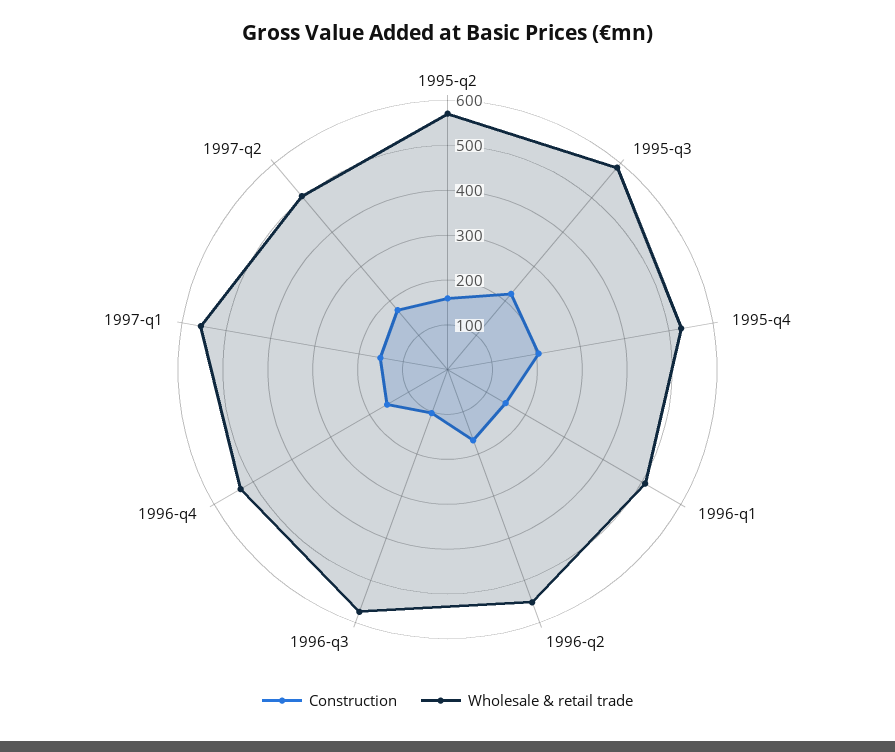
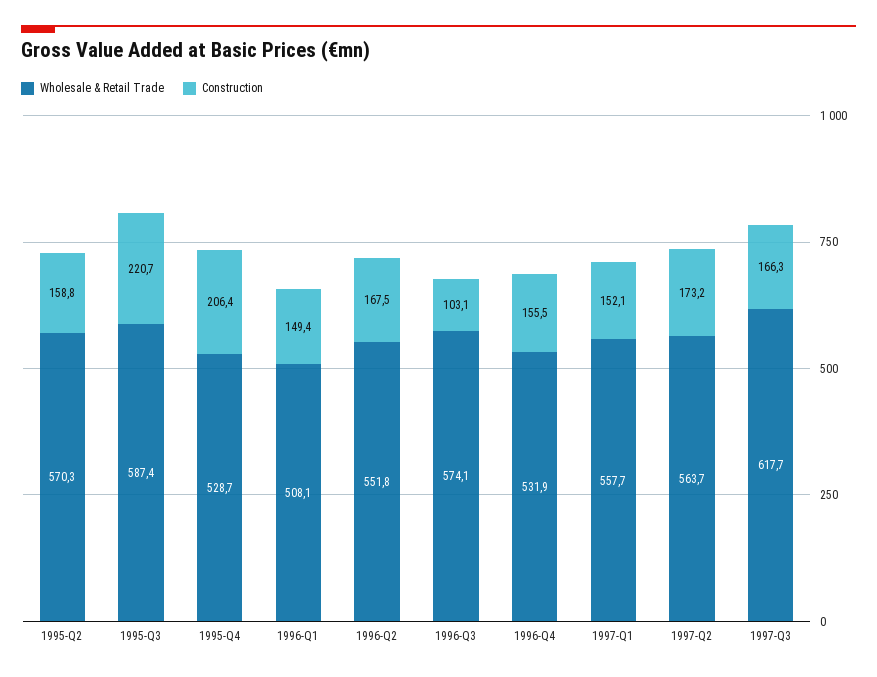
Wholesale & retail trade, 1997-q2: 500 -> 563.7
Wholesale & retail trade, 1997-Q3: none -> 617.7
Construction, 1997-Q3: none -> 166.3

